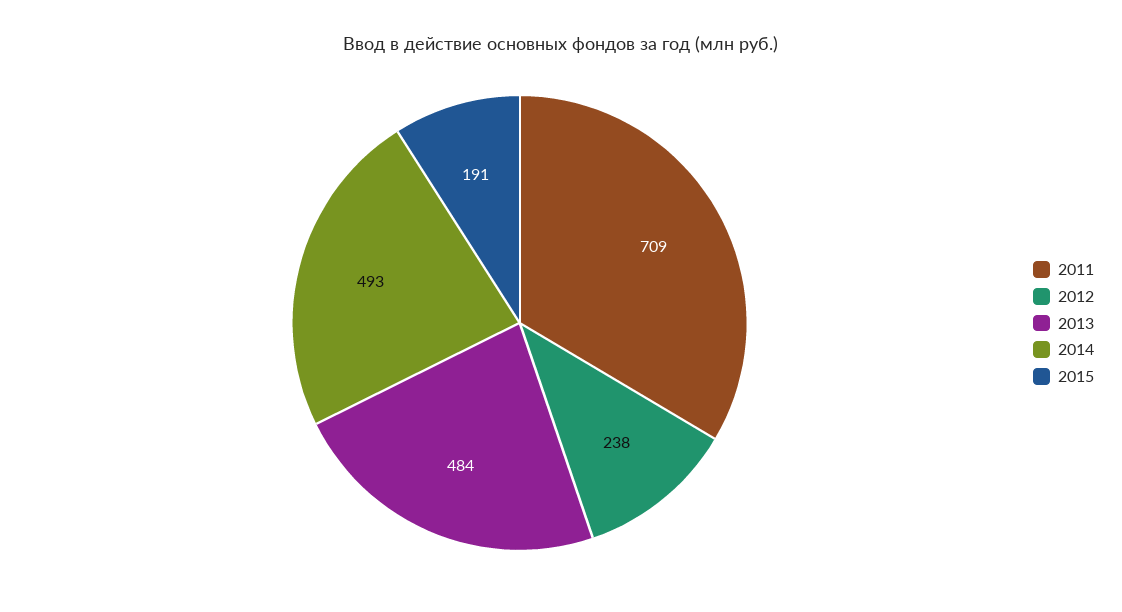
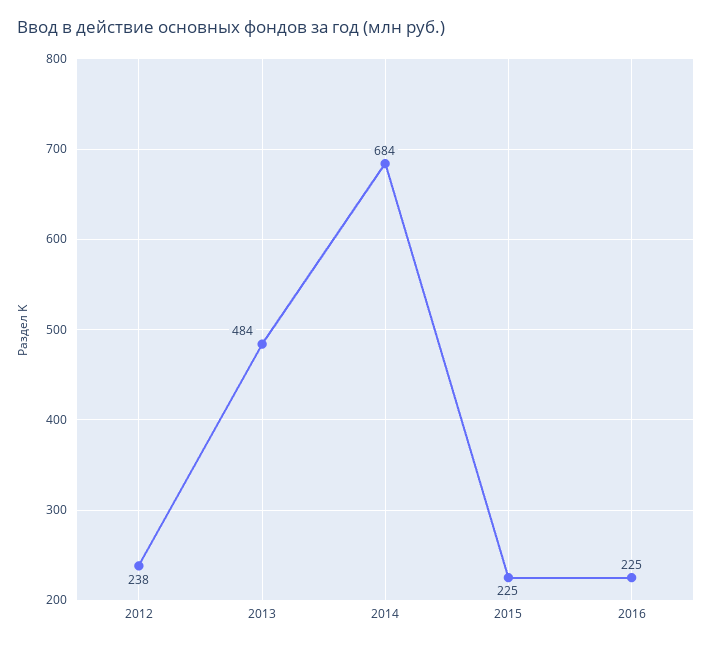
2011: 709 -> none
2014: 493 -> 684
2015: 191 -> 225
2016: none -> 225

